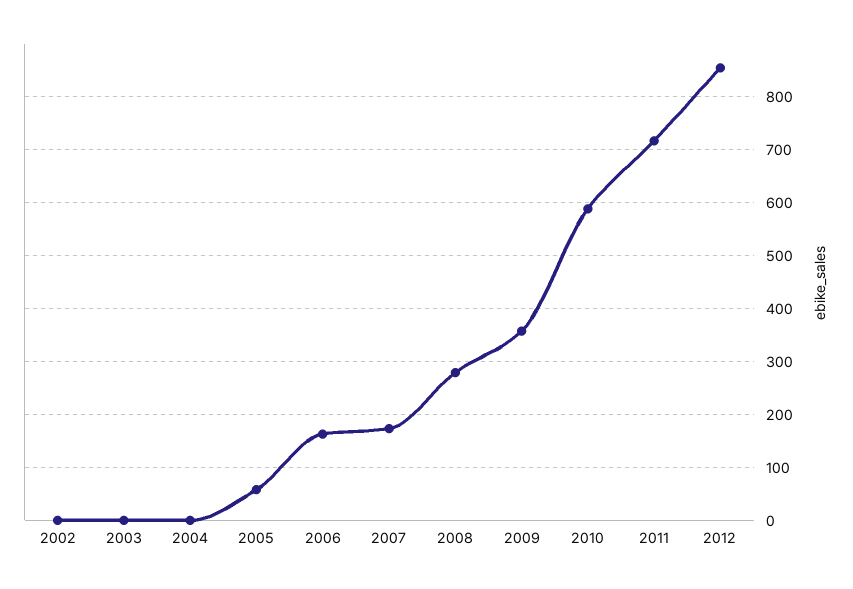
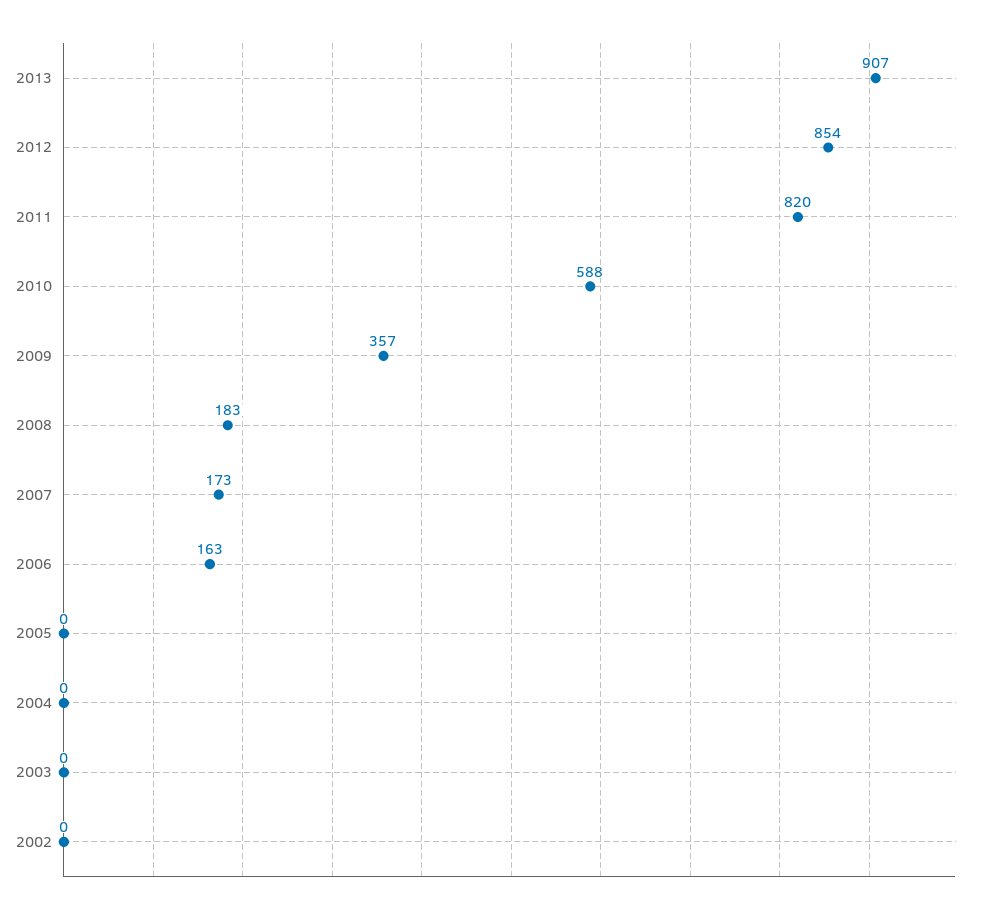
2005: 60 -> 0
2008: 280 -> 183
2011: 720 -> 820
2013: none -> 907

